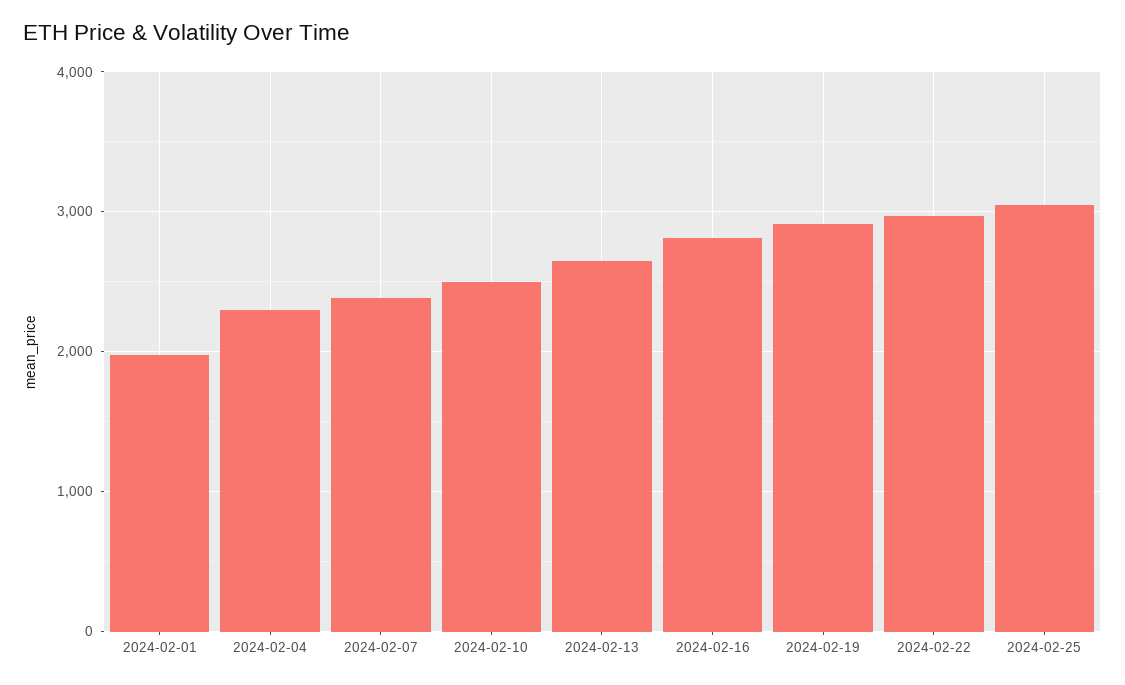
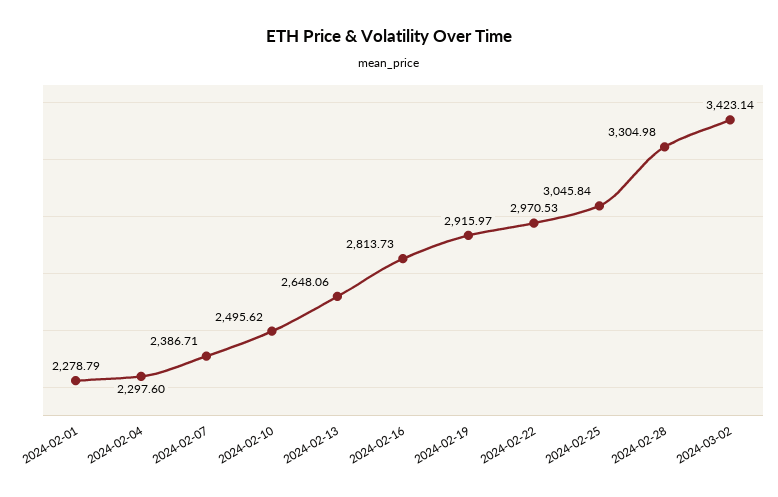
2024-02-01: 2000 -> 2278.79
2024-02-28: none -> 3304.98
2024-03-02: none -> 3423.14

